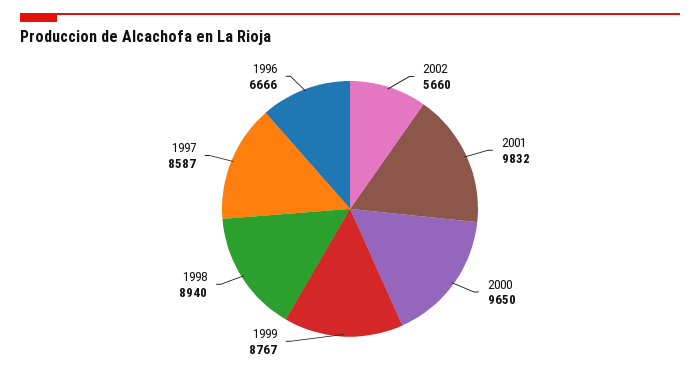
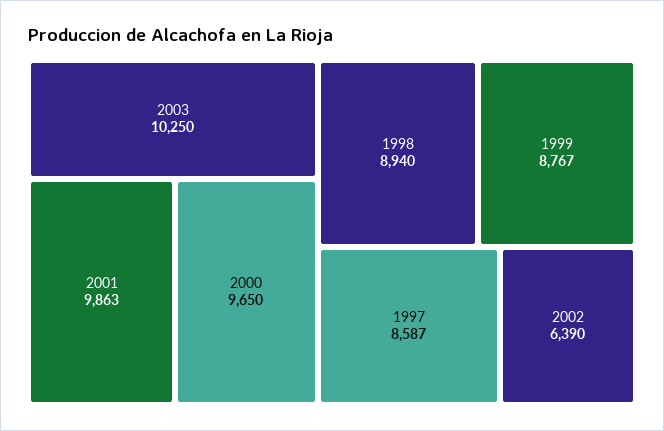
2002: 5660 -> 6390
2001: 9832 -> 9863
1996: 6666 -> none
2003: none -> 10250

